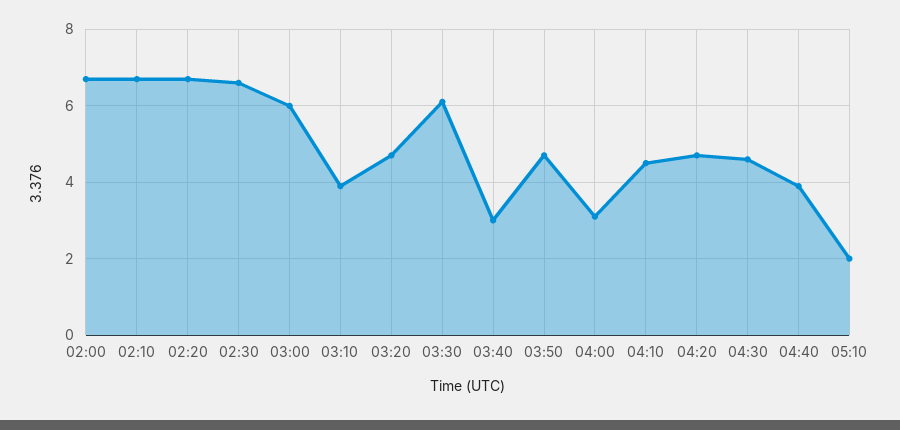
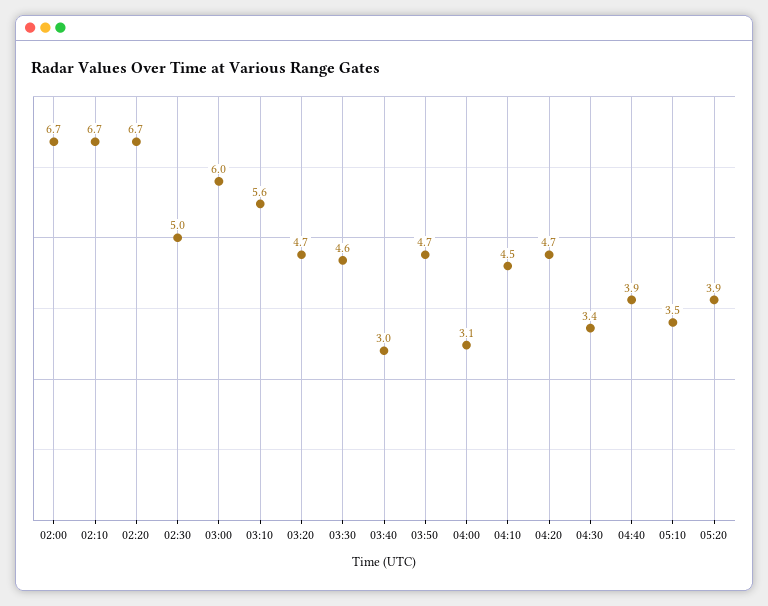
02:30: 6.5 -> 5
03:10: 4 -> 5.6
03:30: 6 -> 4.6
04:30: 4.5 -> 3.4
05:10: 2 -> 3.5
05:20: none -> 3.9

